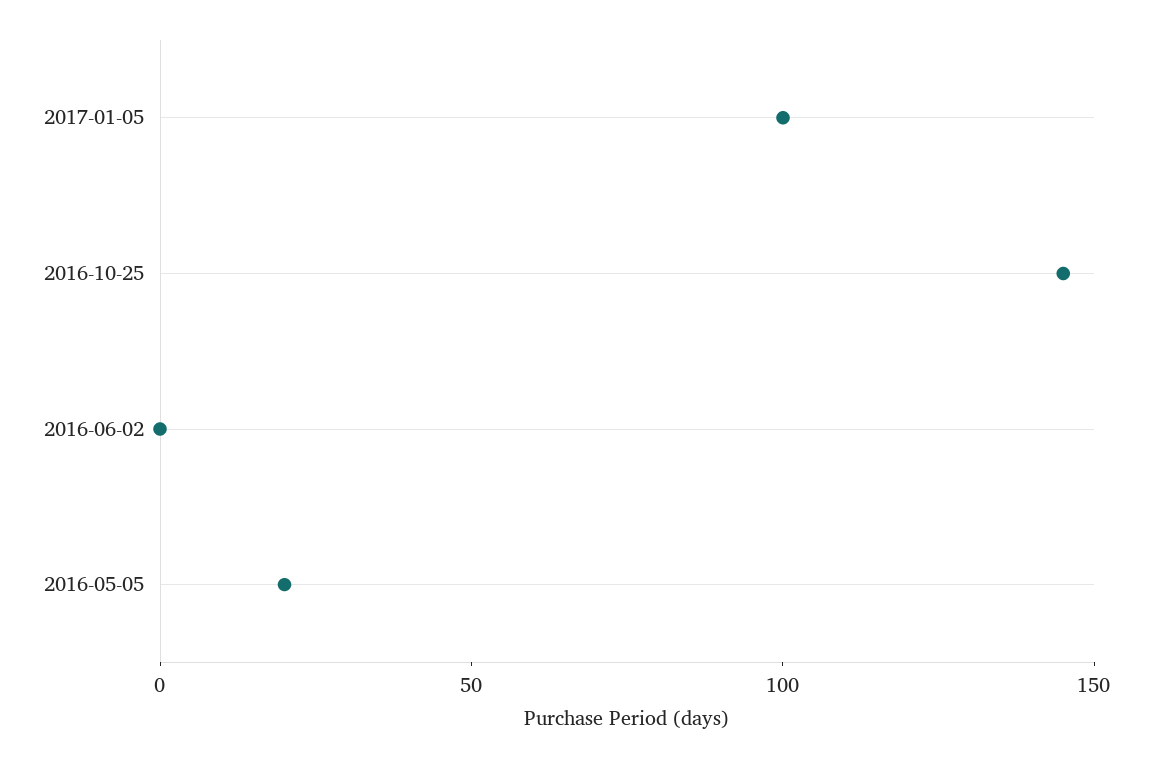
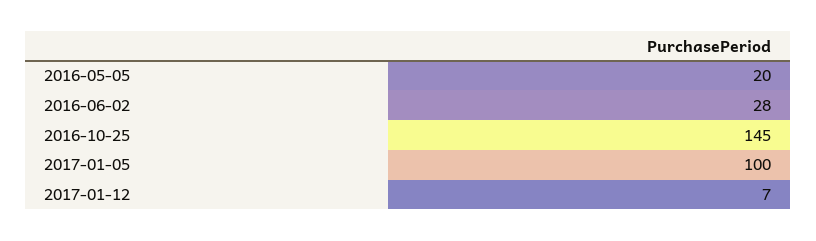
2016-06-02: 0 -> 28
2017-01-12: none -> 7

